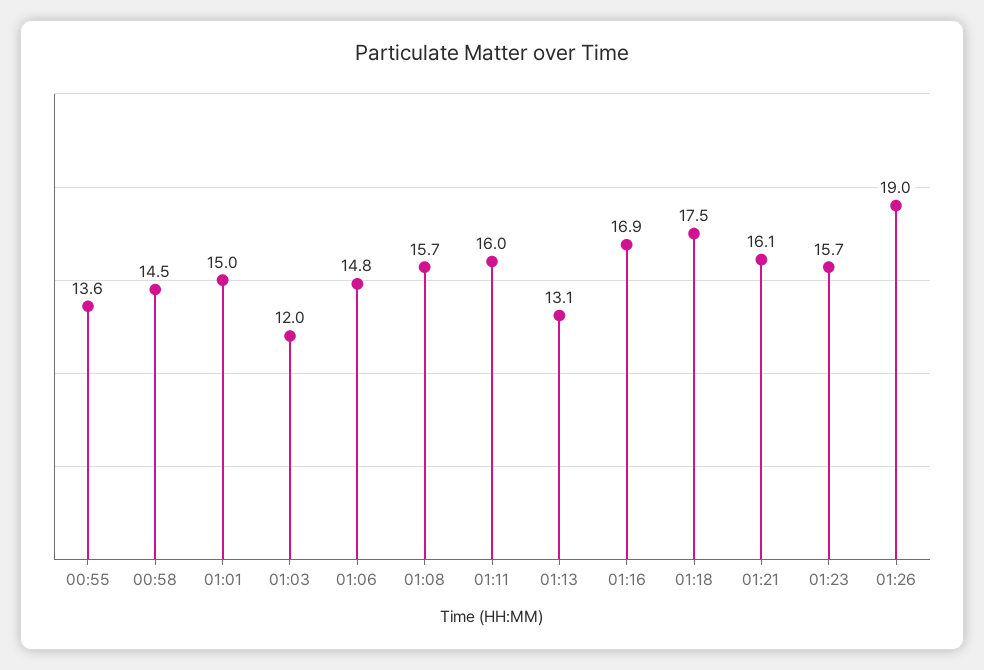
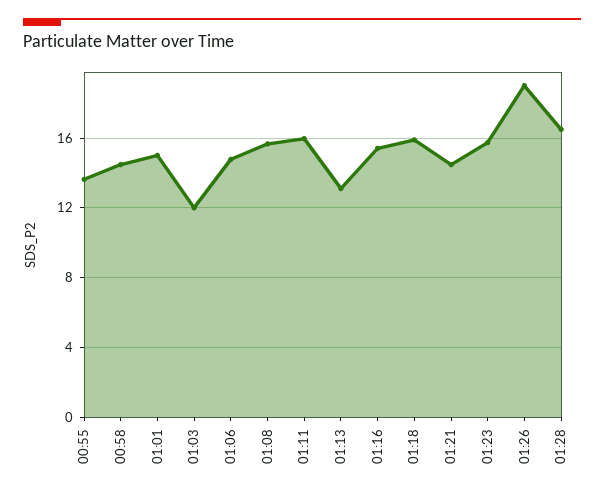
01:16: 16.9 -> 15.5
01:18: 17.5 -> 16
01:21: 16.1 -> 14.5
01:28: none -> 16.5

